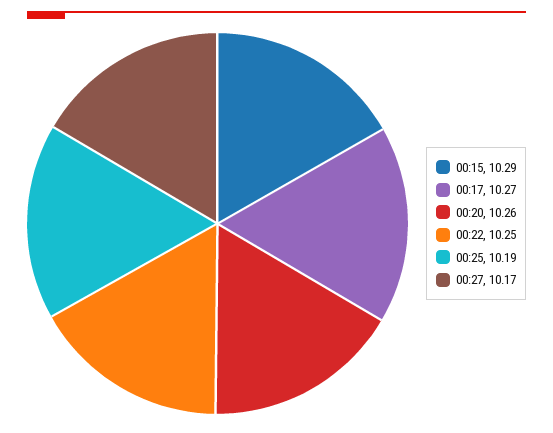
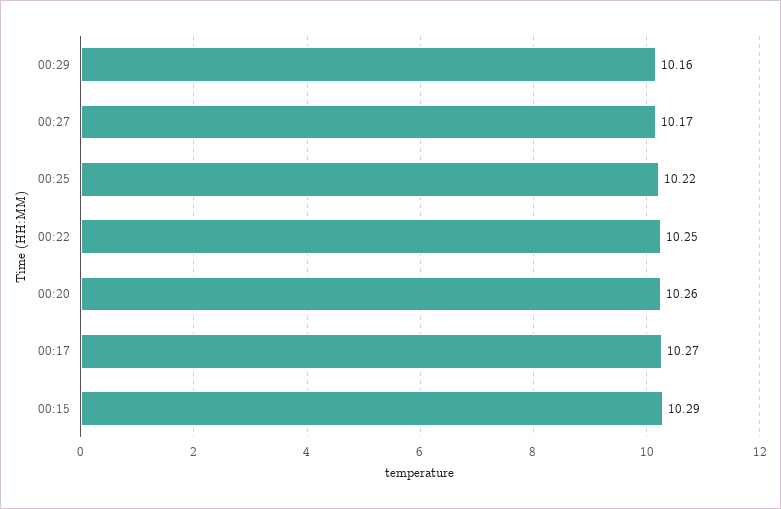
00:25: 10.19 -> 10.22
00:29: none -> 10.16

